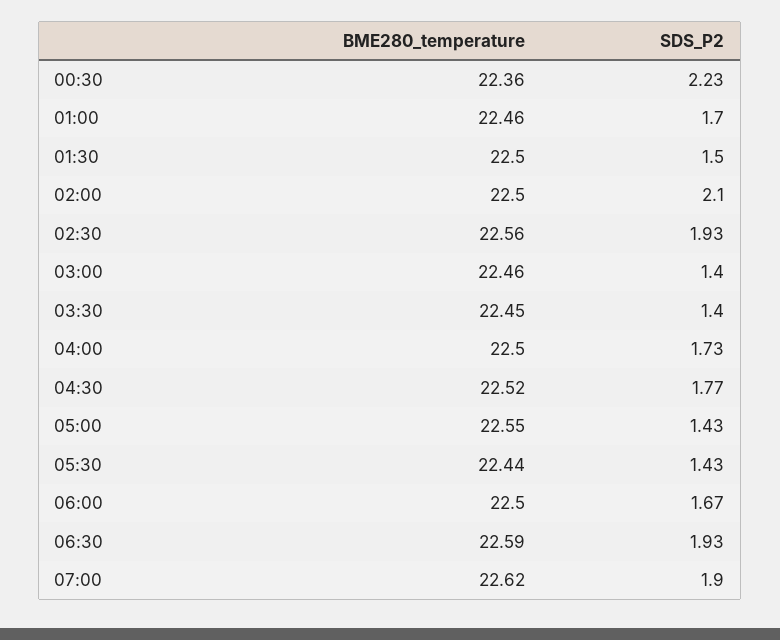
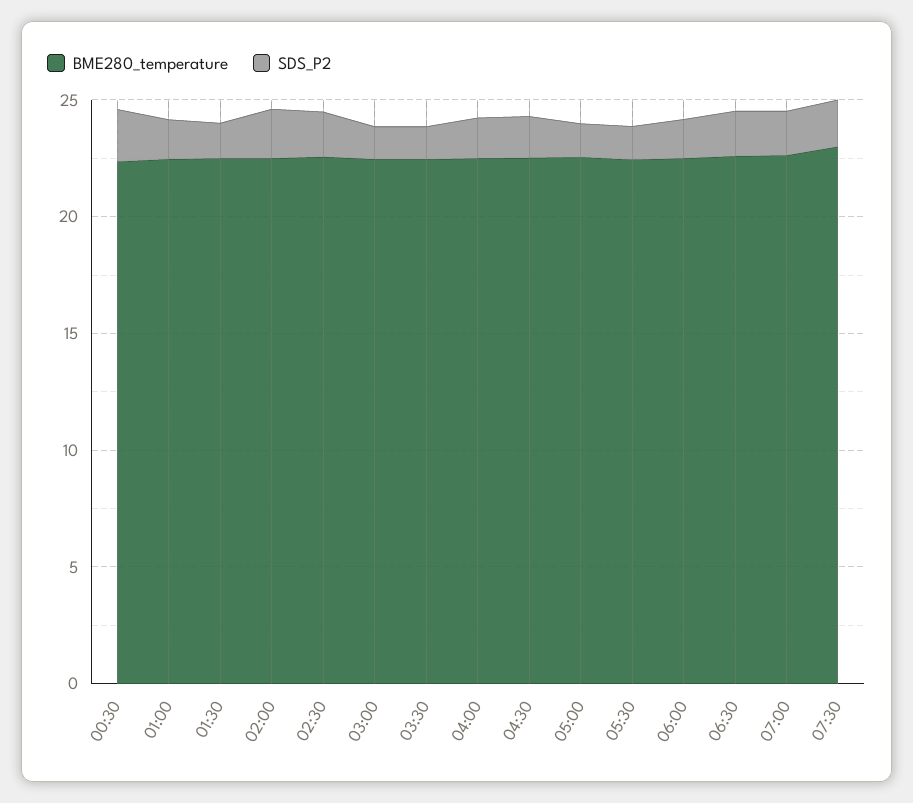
BME280_temperature, 07:30: none -> 23
SDS_P2, 07:30: none -> 2

